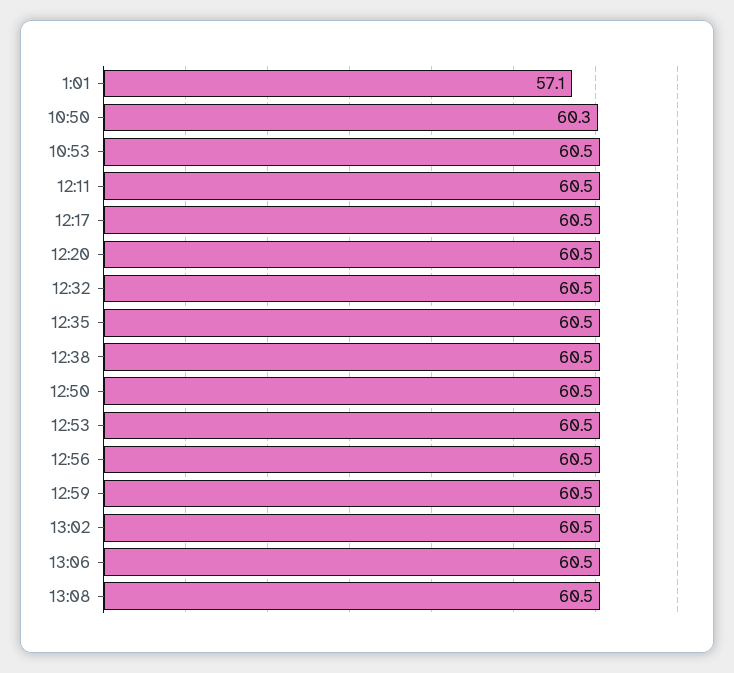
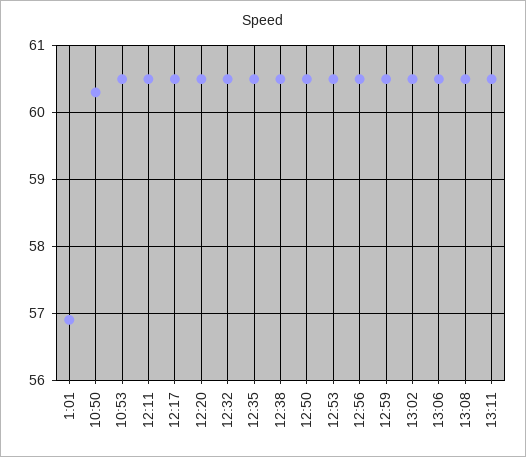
1:01: 57.1 -> 56.9
13:11: none -> 60.5

